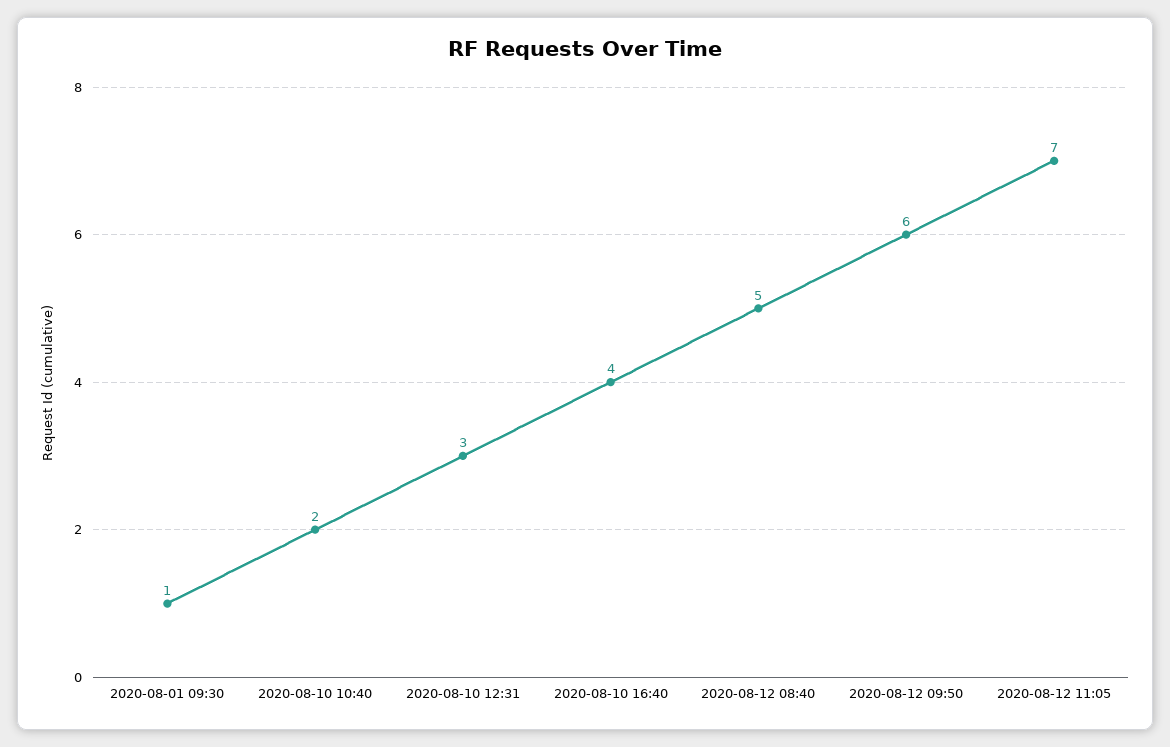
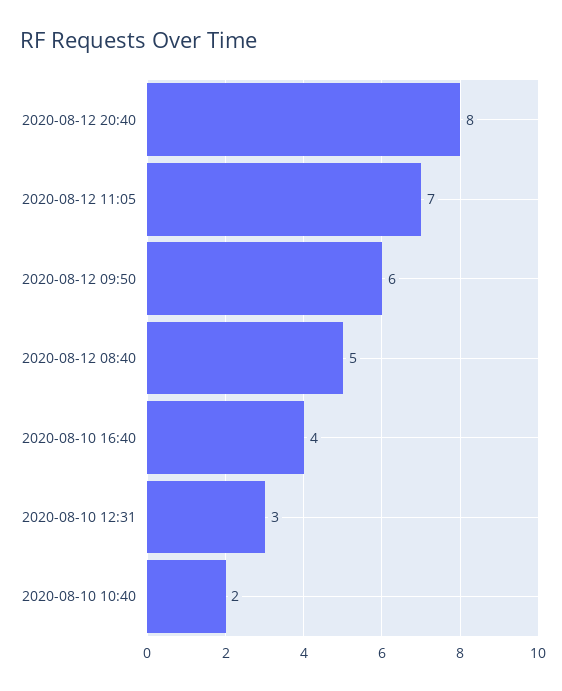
2020-08-01 09:30: 1 -> none
2020-08-12 20:40: none -> 8

